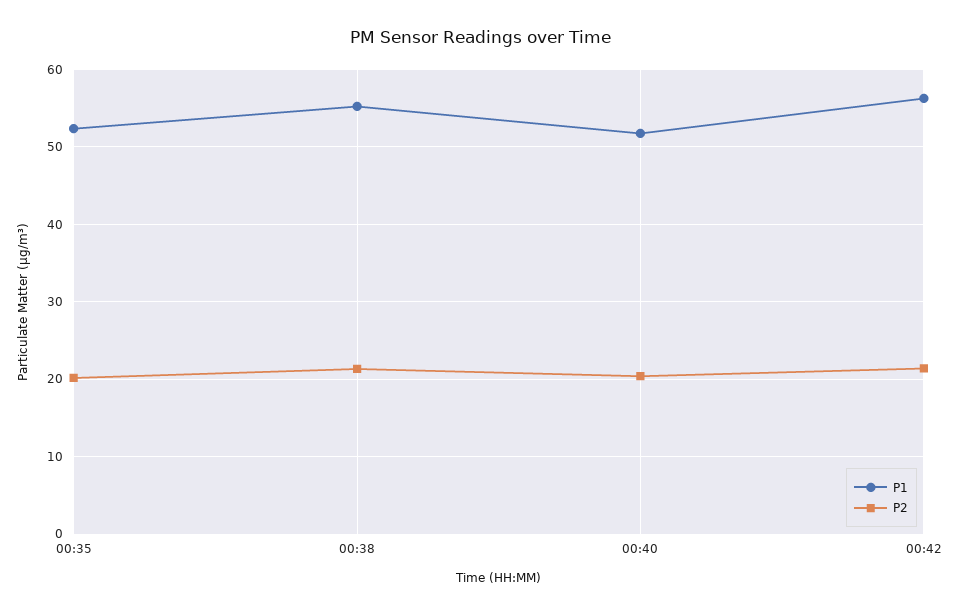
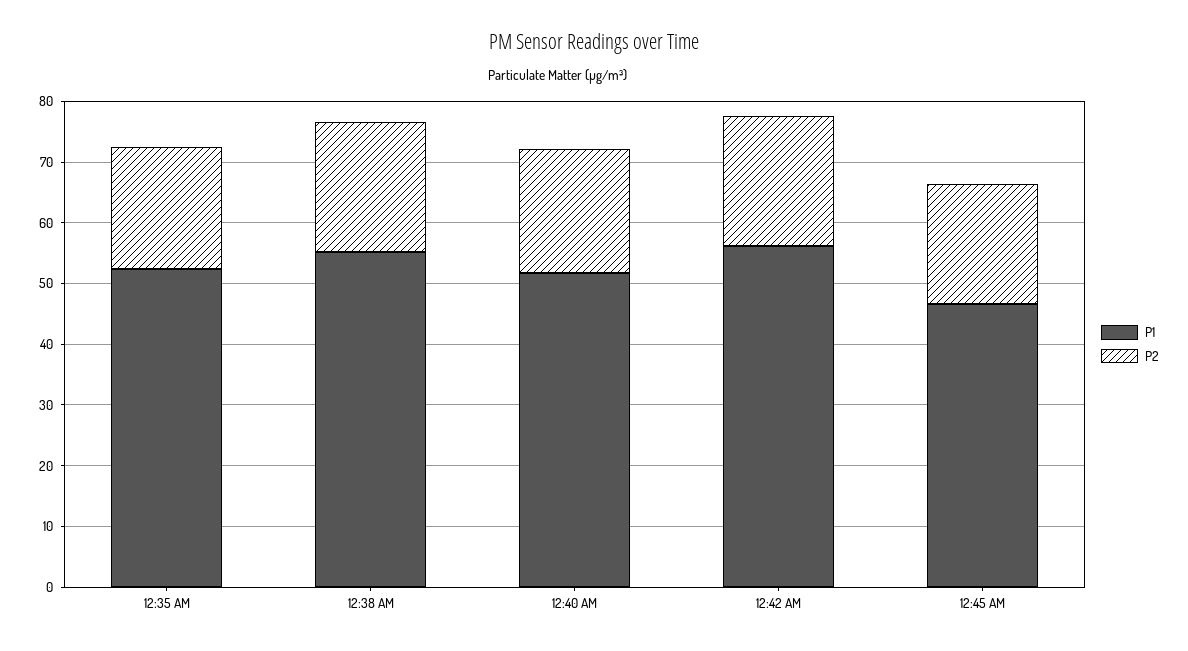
P1, 12:45 AM: none -> 46
P2, 12:45 AM: none -> 20

